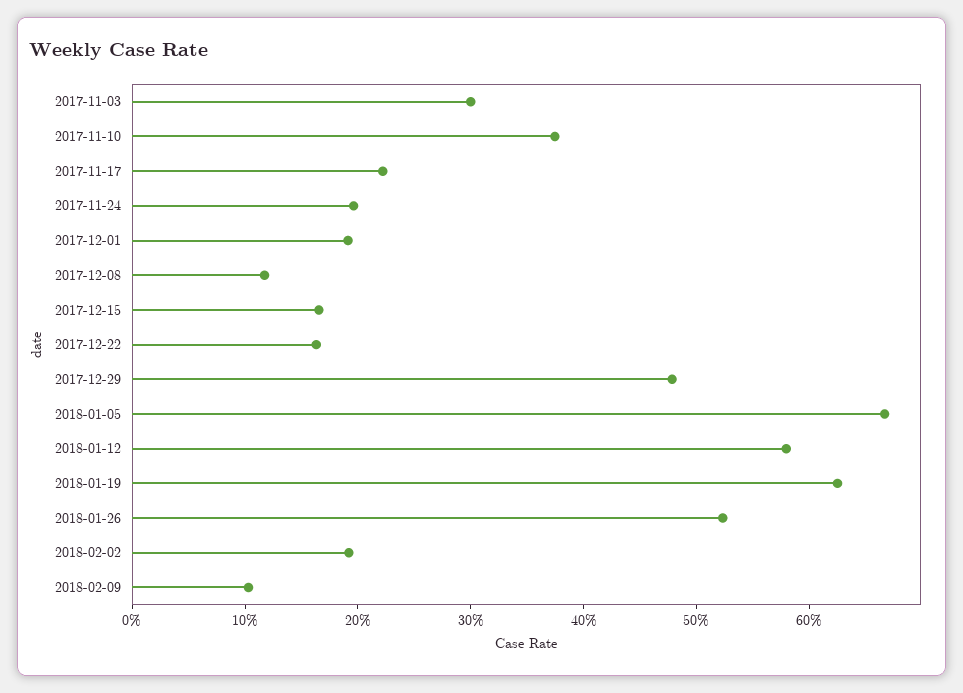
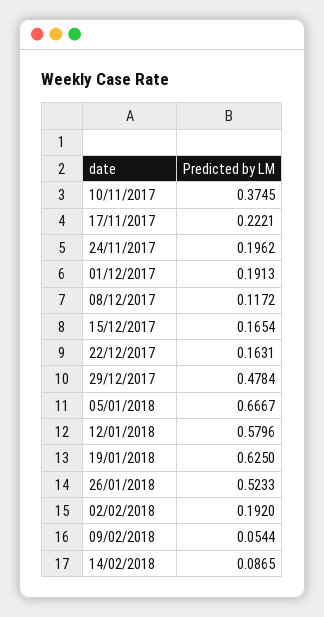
2017-11-03: 0.3 -> none
2018-02-09: 0.1 -> 0.0544
14/02/2018: none -> 0.0865

